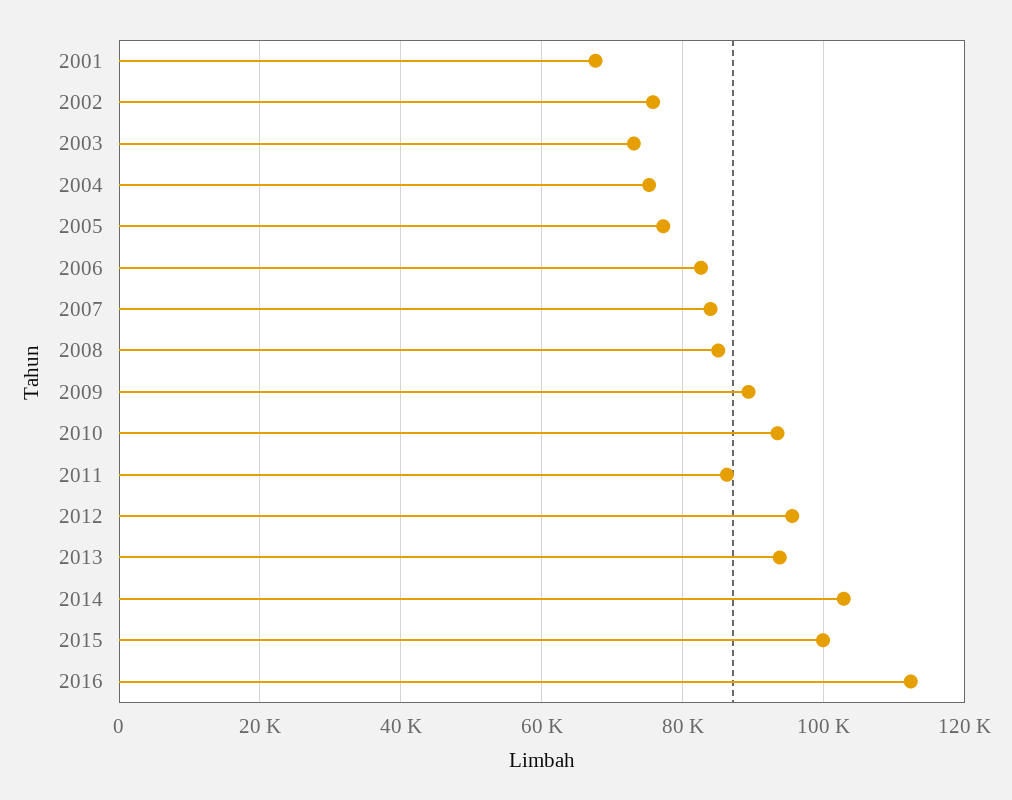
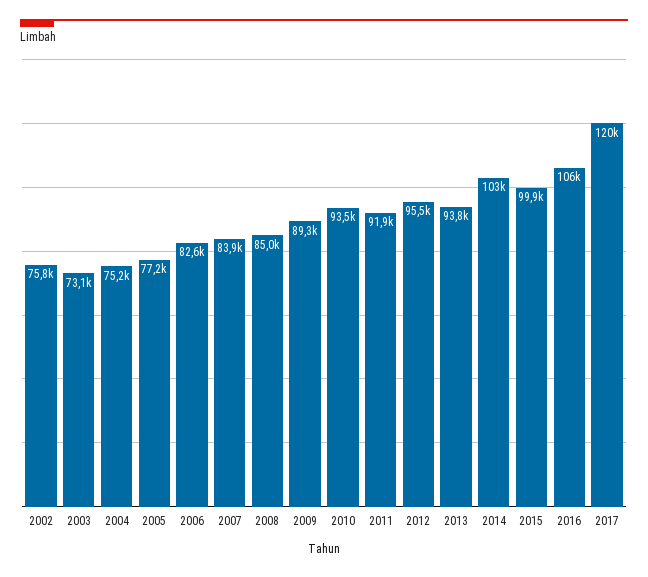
2001: 68000 -> none
2011: 86000 -> 91900
2016: 112000 -> 106000
2017: none -> 120000

